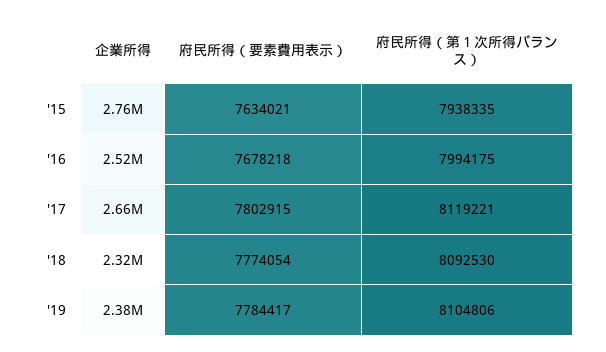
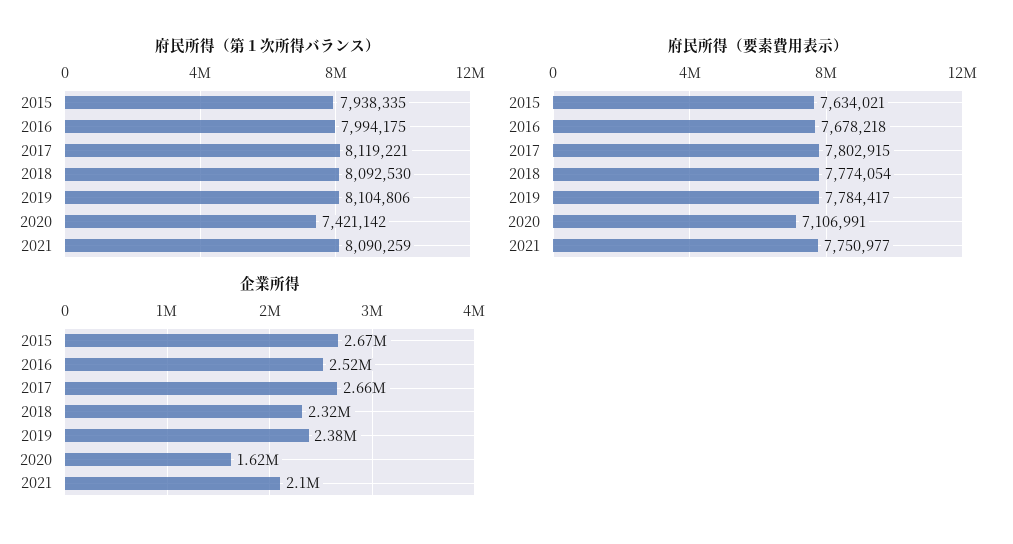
企業所得, '15: 2760000 -> 2670000
府民所得（第１次所得バランス）, 2020: none -> 7421142
府民所得（第１次所得バランス）, 2021: none -> 8090259
府民所得（要素費用表示）, 2020: none -> 7106991
府民所得（要素費用表示）, 2021: none -> 7750977
企業所得, 2020: none -> 1620000
企業所得, 2021: none -> 2100000

